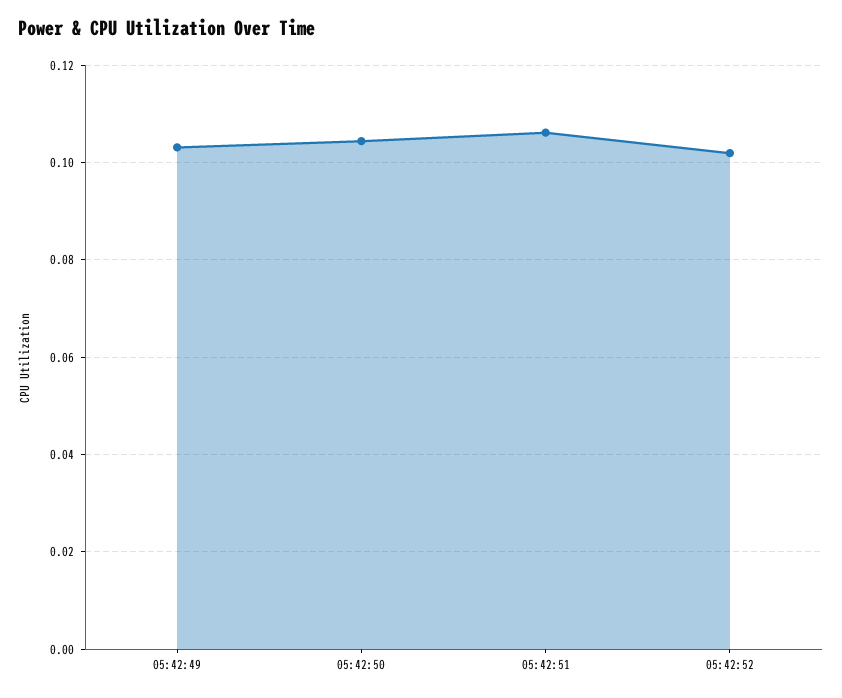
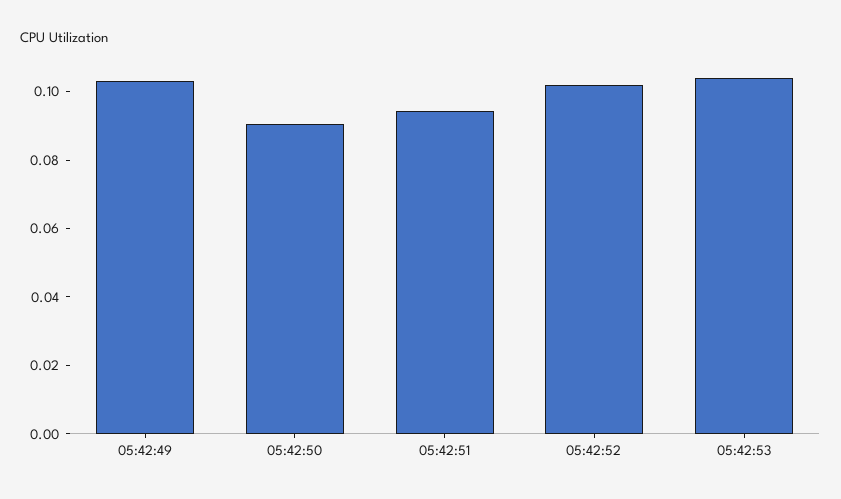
05:42:50: 0.104 -> 0.09
05:42:51: 0.106 -> 0.095
05:42:53: none -> 0.105

